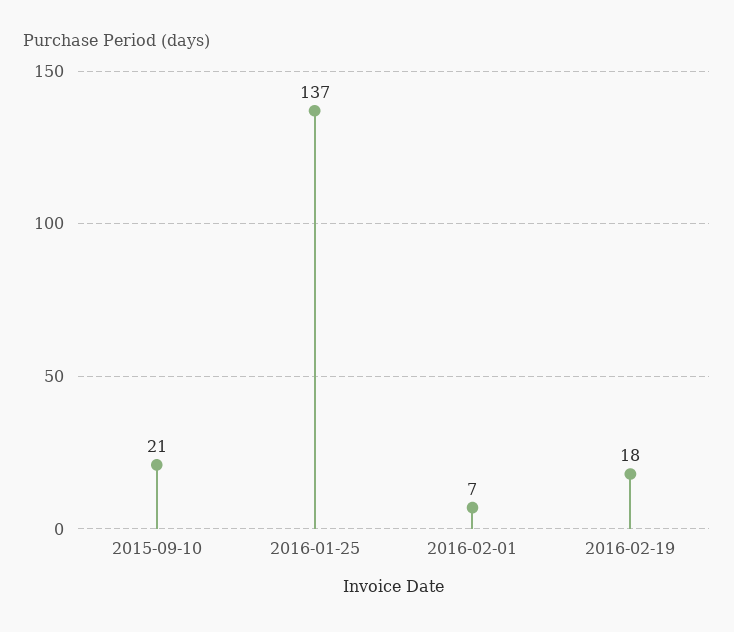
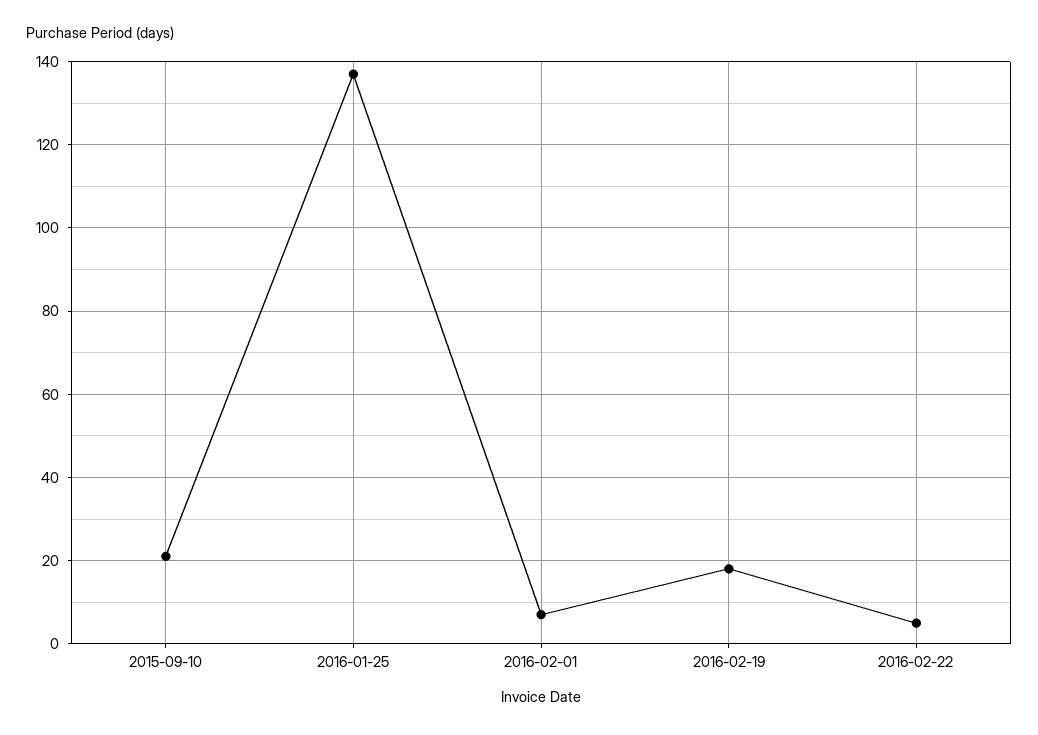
2016-02-22: none -> 5

